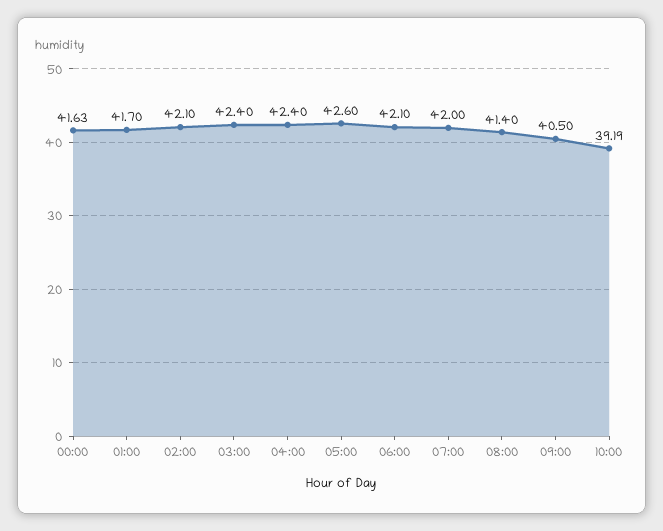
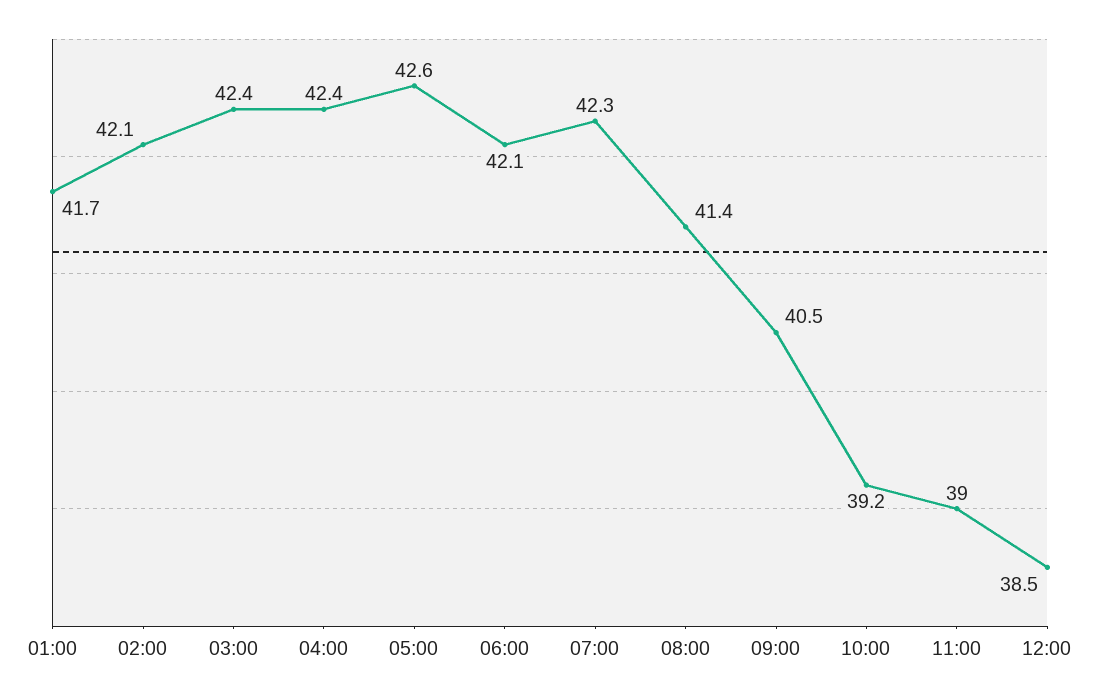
00:00: 41.63 -> none
07:00: 42 -> 42.3
11:00: none -> 39
12:00: none -> 38.5

